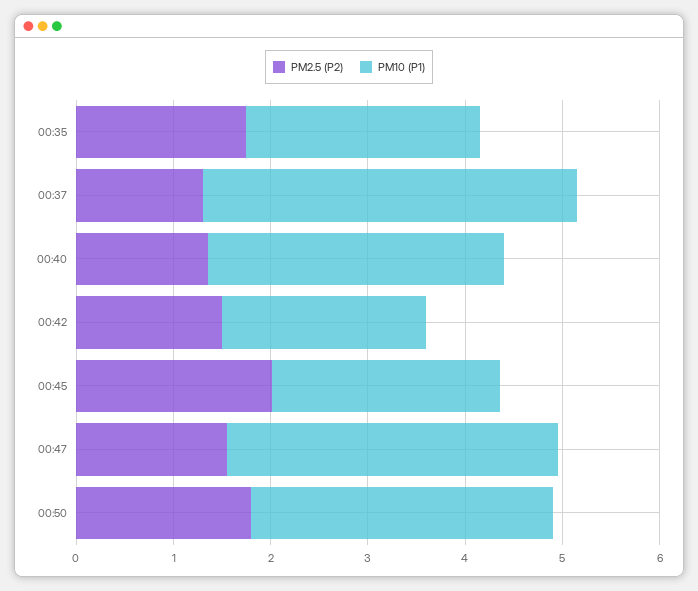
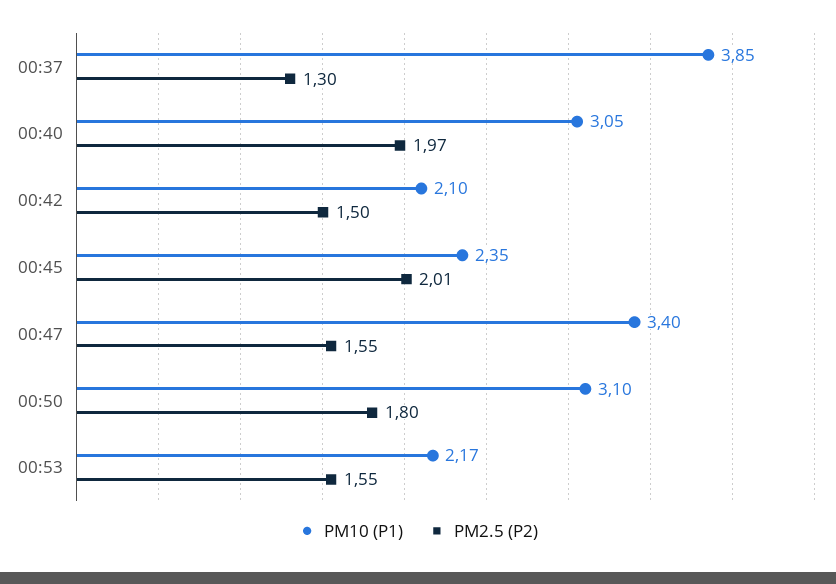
PM2.5 (P2), 00:35: 1.8 -> none
PM10 (P1), 00:35: 2.4 -> none
PM2.5 (P2), 00:40: 1.4 -> 1.97
PM10 (P1), 00:53: none -> 2.17
PM2.5 (P2), 00:53: none -> 1.55

